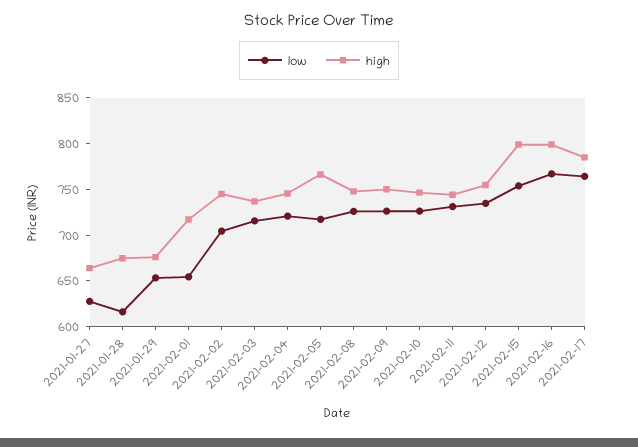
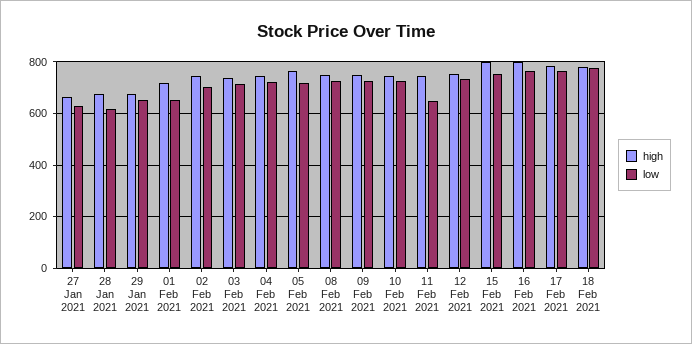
low, 2021-02-11: 730 -> 650
high, 18 Feb 2021: none -> 775
low, 18 Feb 2021: none -> 775

